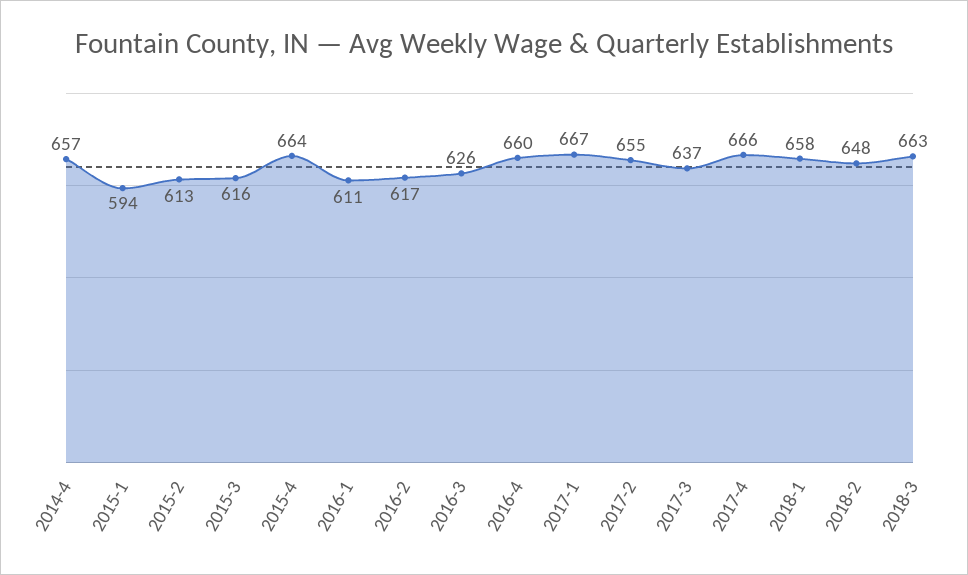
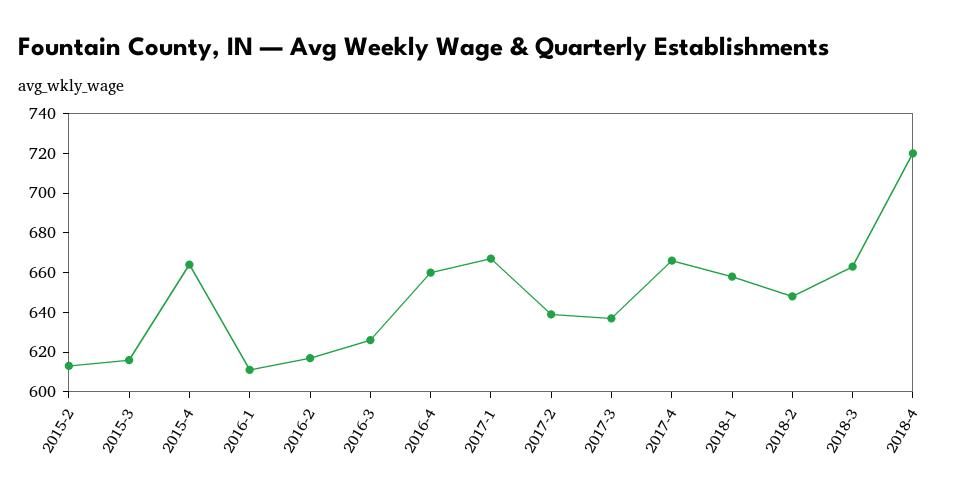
2014-4: 657 -> none
2015-1: 594 -> none
2017-2: 655 -> 640
2018-4: none -> 720

